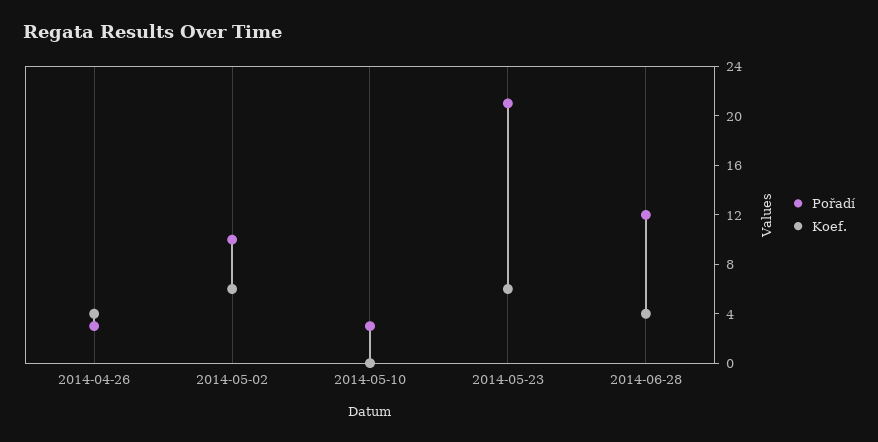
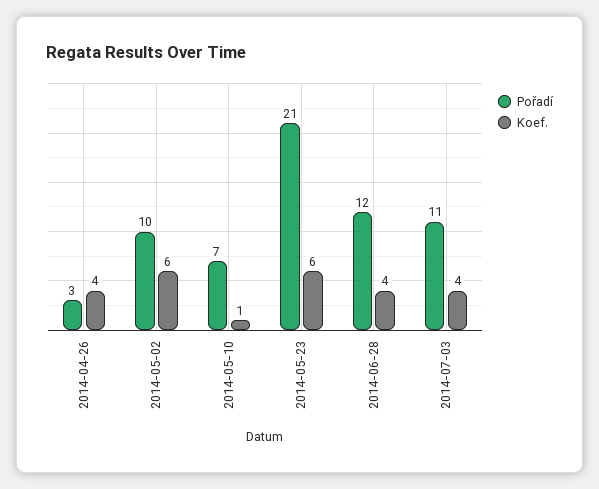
Pořadí, 2014-05-10: 3 -> 7
Koef., 2014-05-10: 0 -> 1
Pořadí, 2014-07-03: none -> 11
Koef., 2014-07-03: none -> 4

